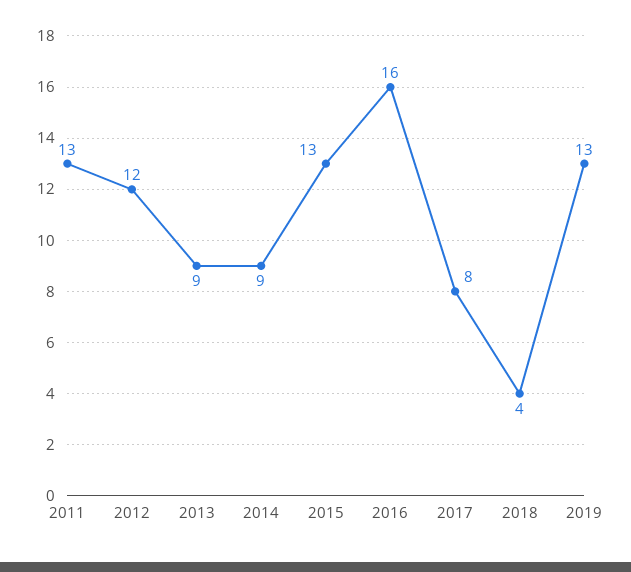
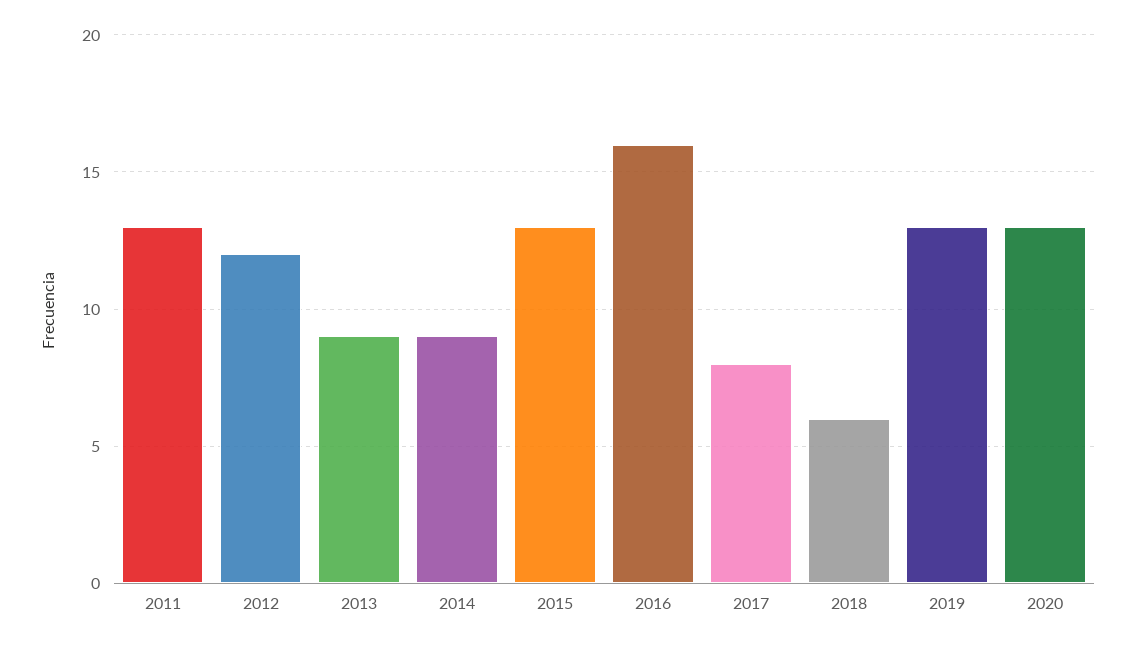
2018: 4 -> 6
2020: none -> 13

